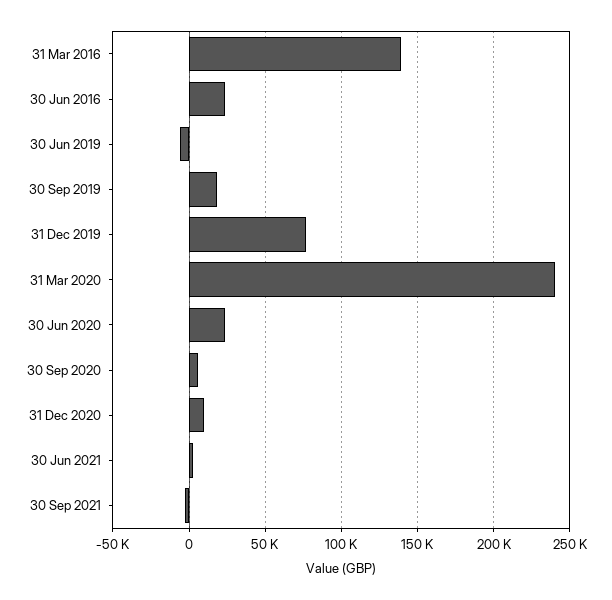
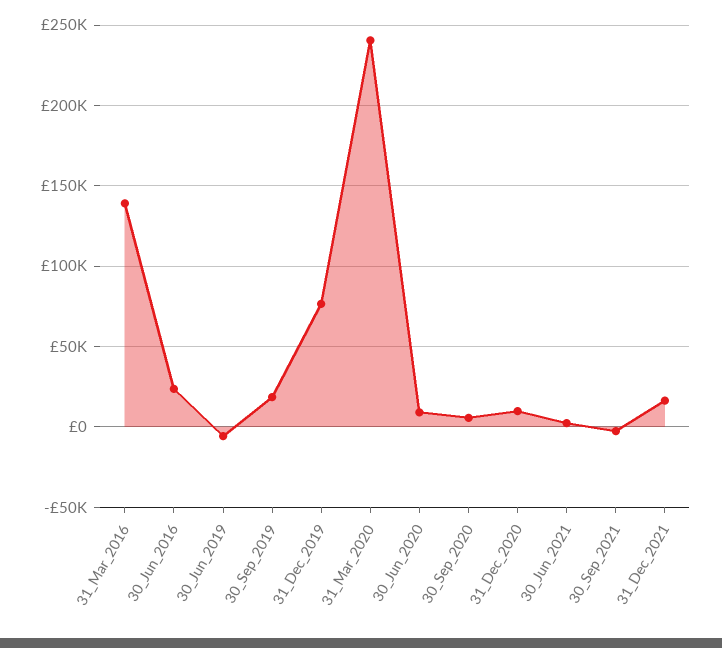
30 Jun 2020: 25000 -> 10000
31_Dec_2021: none -> 15000

